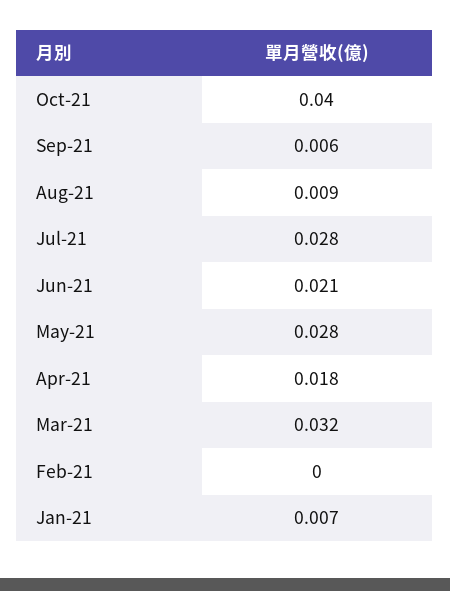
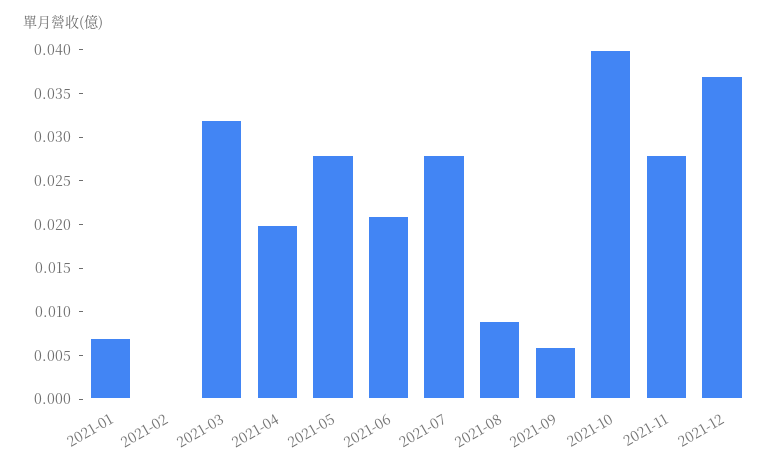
Apr-21: 0.018 -> 0.02
2021-11: none -> 0.028
2021-12: none -> 0.037

